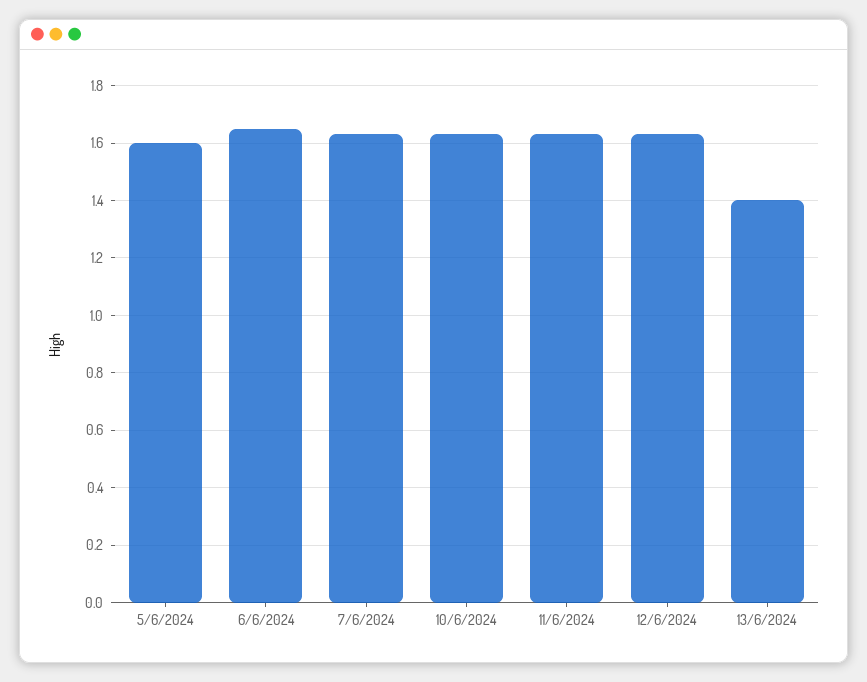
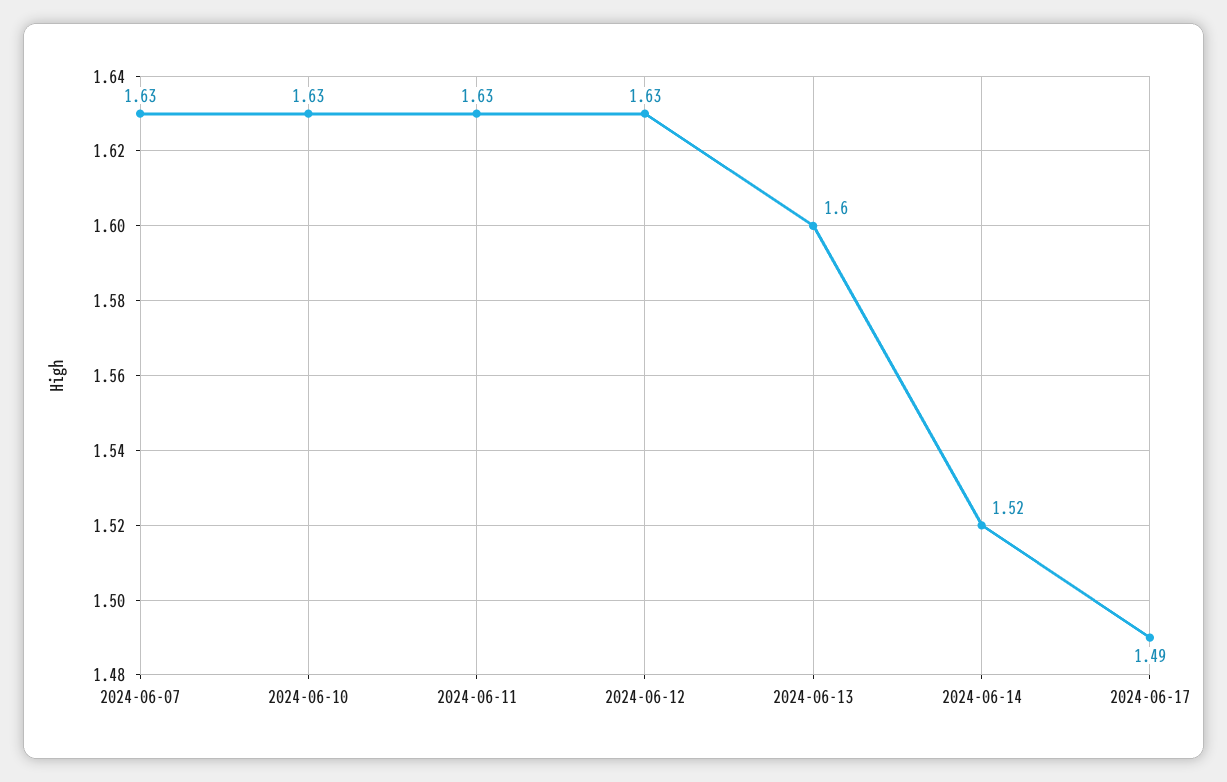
5/6/2024: 1.6 -> none
6/6/2024: 1.65 -> none
13/6/2024: 1.4 -> 1.6
2024-06-14: none -> 1.52
2024-06-17: none -> 1.49

